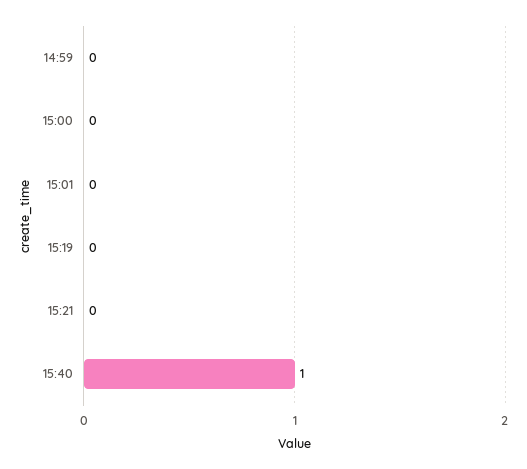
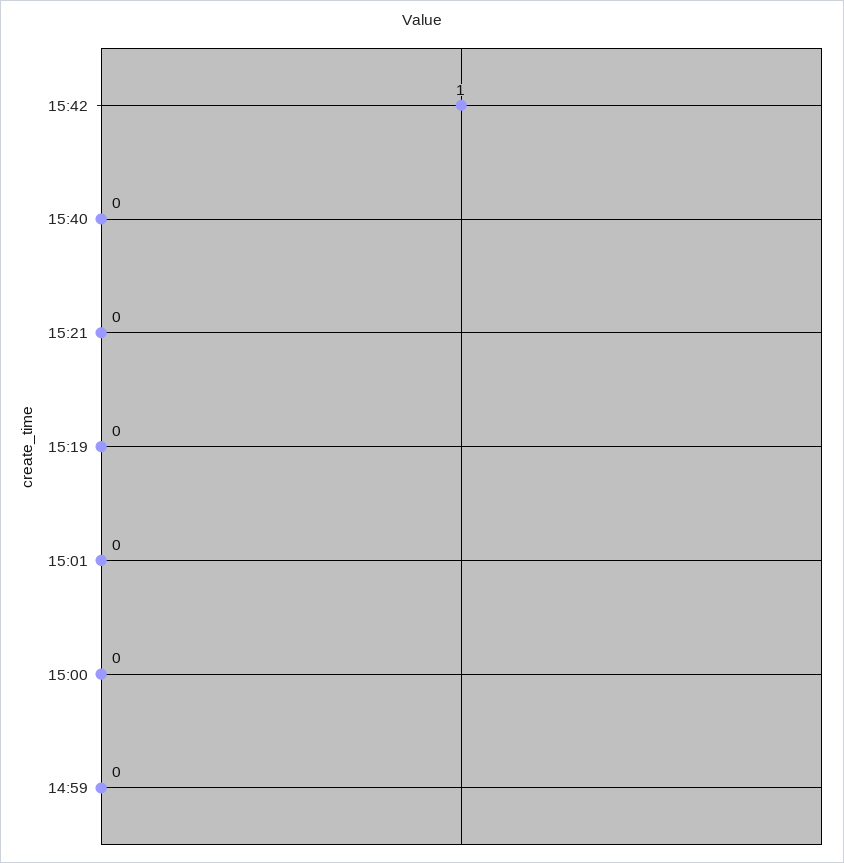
15:40: 1 -> 0
15:42: none -> 1

